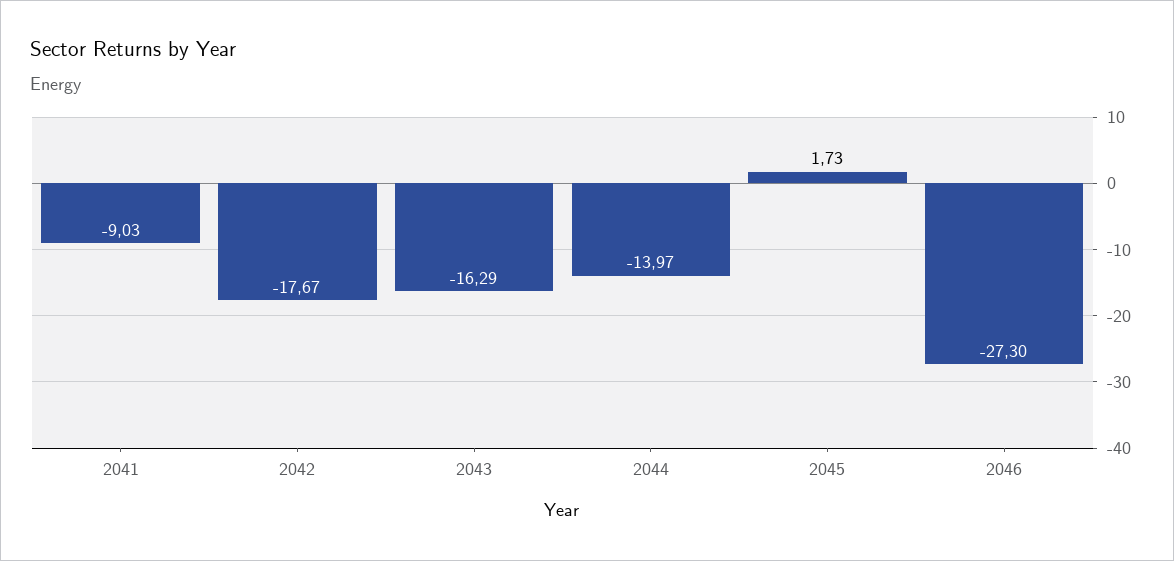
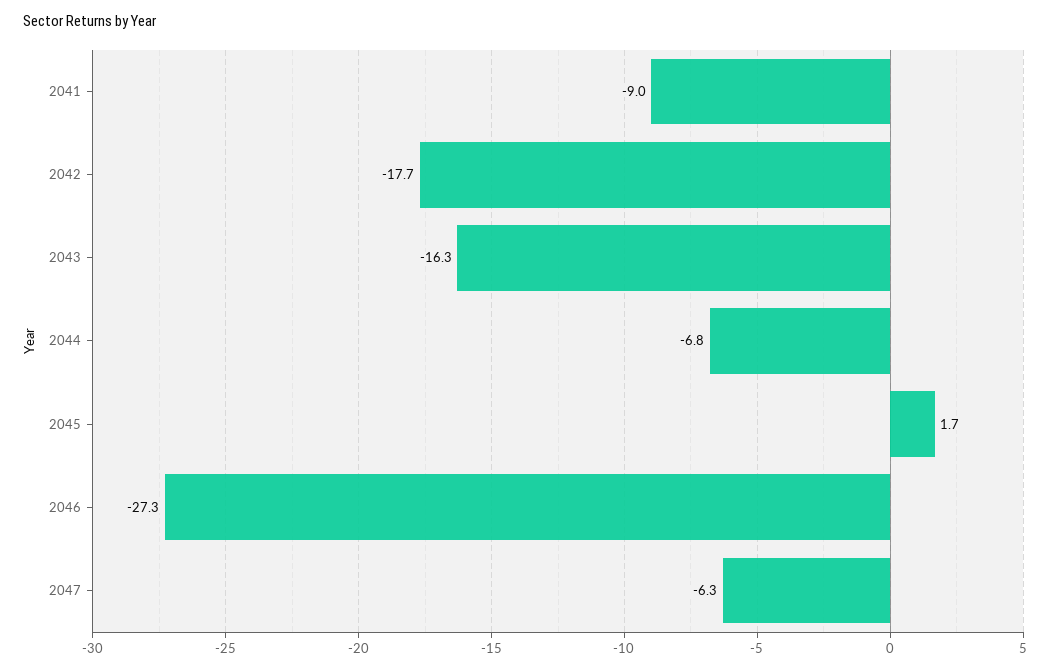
2044: -13.97 -> -6.8
2047: none -> -6.3

